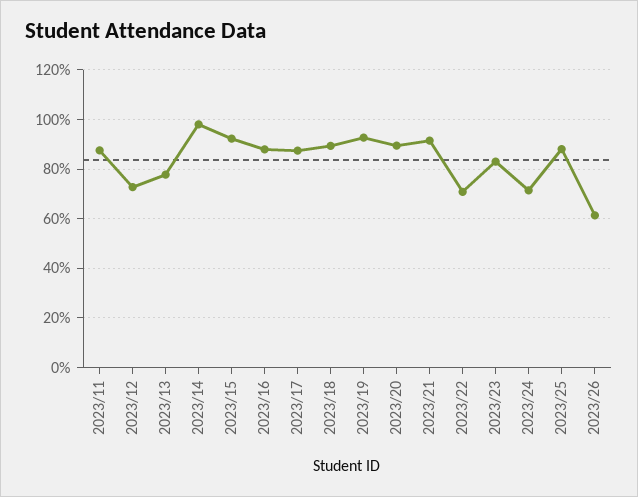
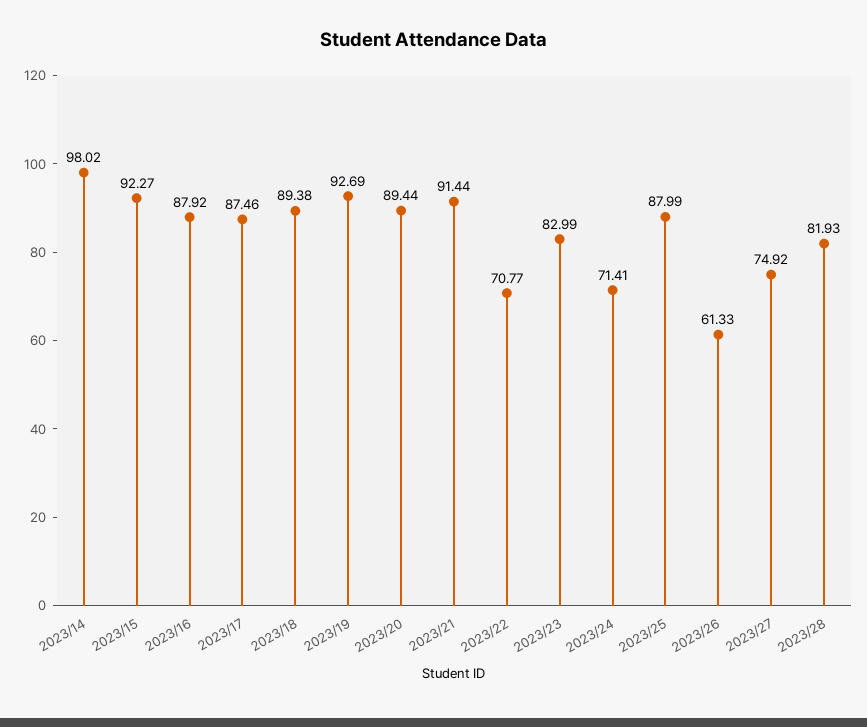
2023/11: 87.5 -> none
2023/12: 72.5 -> none
2023/13: 77.5 -> none
2023/27: none -> 74.92
2023/28: none -> 81.93

